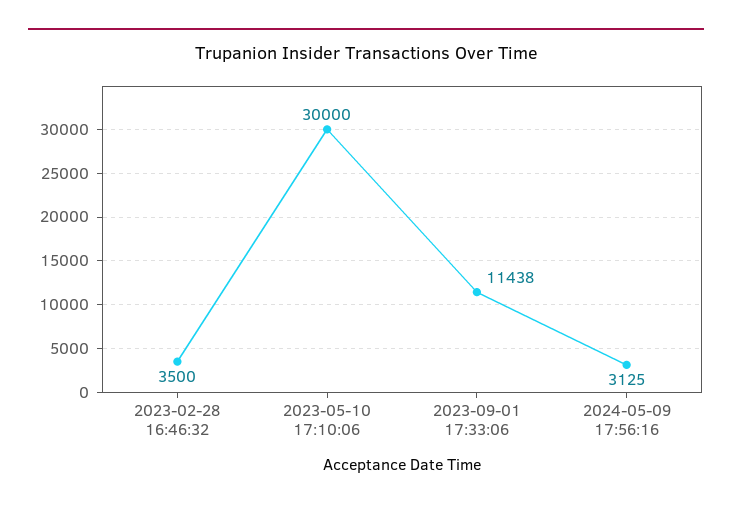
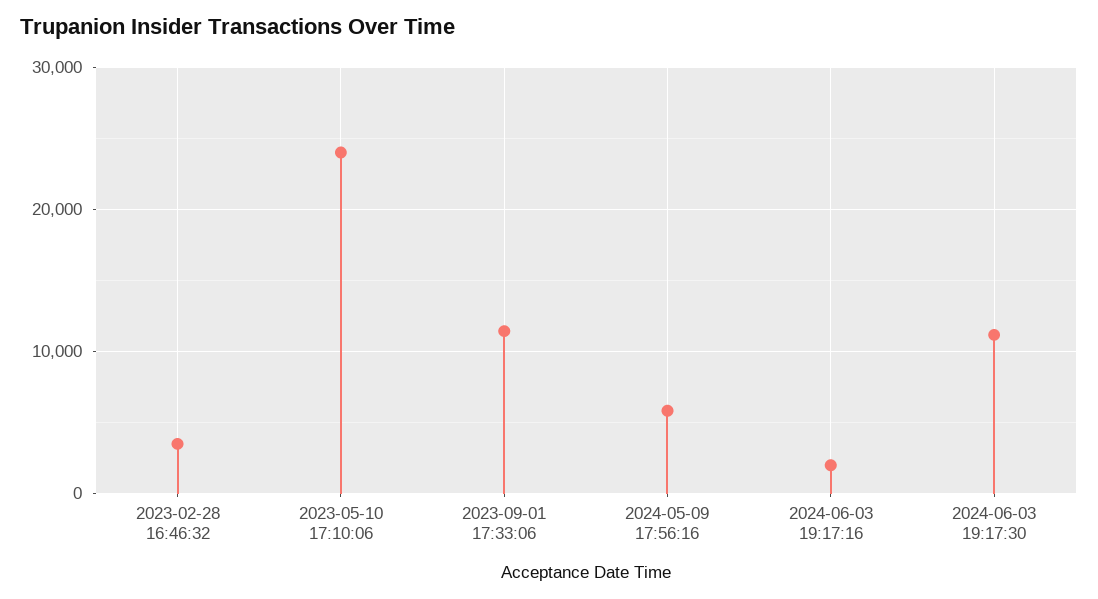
2023-05-10 17:10:06: 30000 -> 24000
2024-05-09 17:56:16: 3125 -> 6000
2024-06-03 19:17:16: none -> 2000
2024-06-03 19:17:30: none -> 11000

